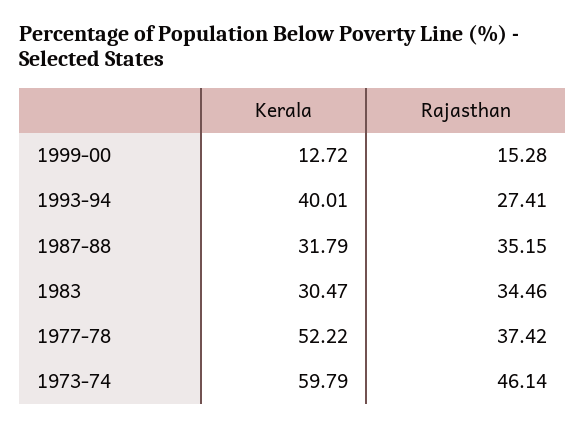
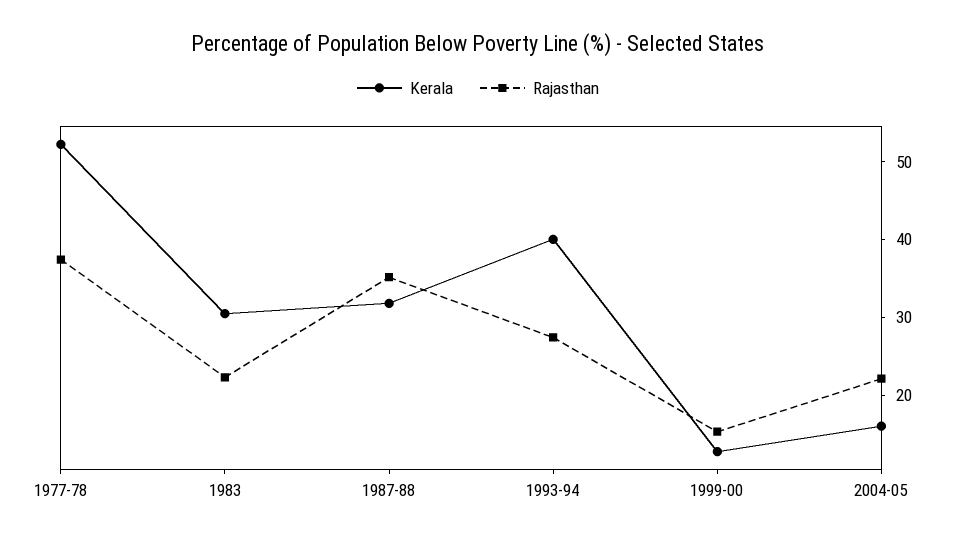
Rajasthan, 1983: 34.46 -> 22
Kerala, 1973-74: 59.79 -> none
Rajasthan, 1973-74: 46.14 -> none
Kerala, 2004-05: none -> 16
Rajasthan, 2004-05: none -> 22

